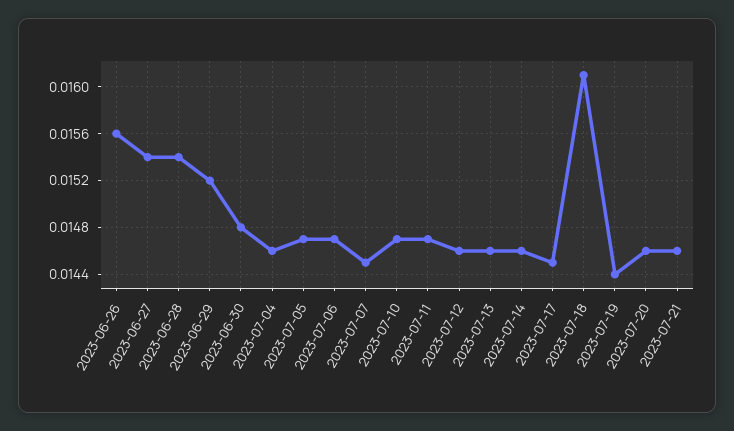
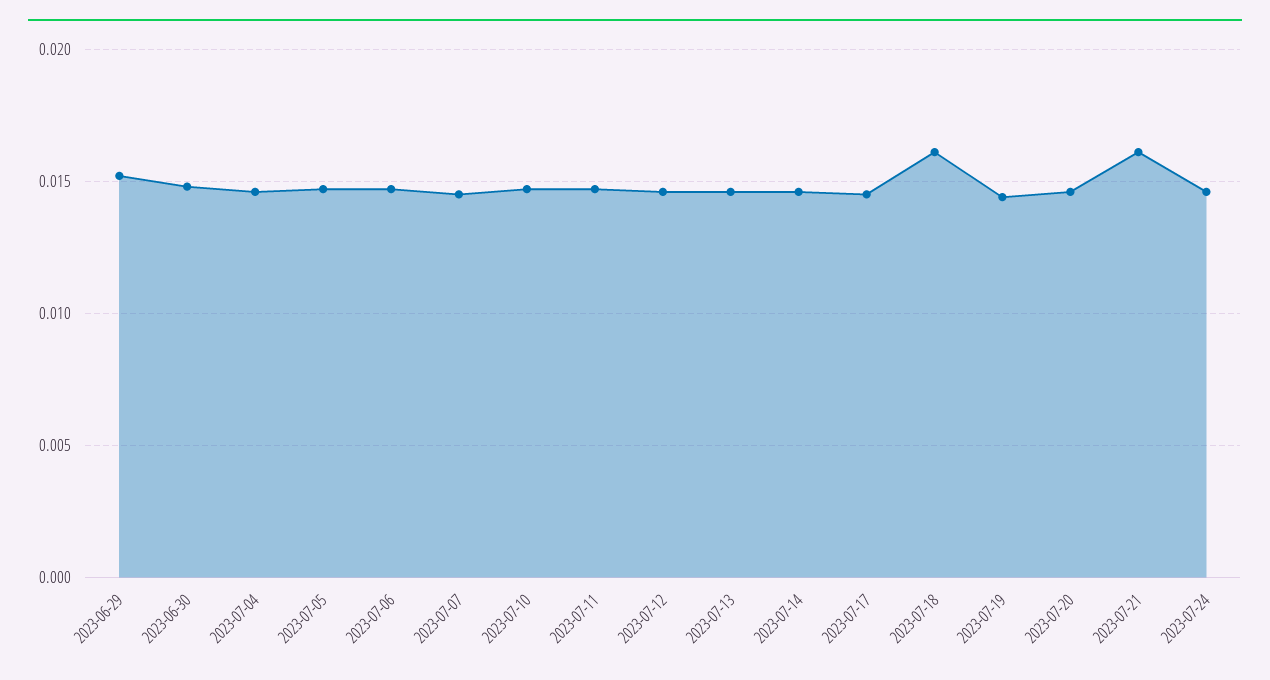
2023-06-26: 0.0156 -> none
2023-06-27: 0.0154 -> none
2023-06-28: 0.0154 -> none
2023-07-21: 0.0146 -> 0.016
2023-07-24: none -> 0.0145

